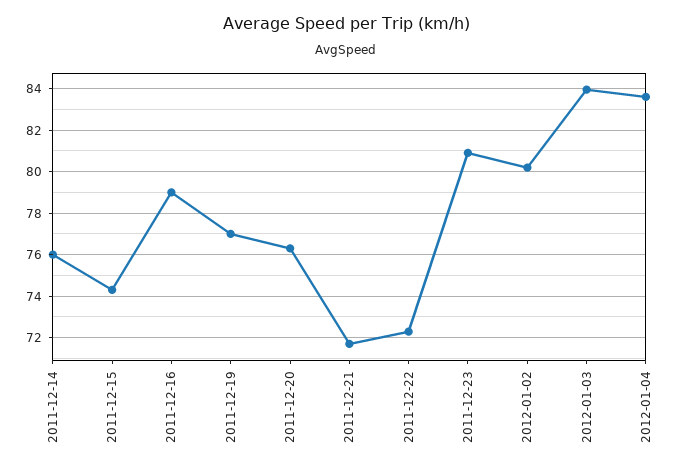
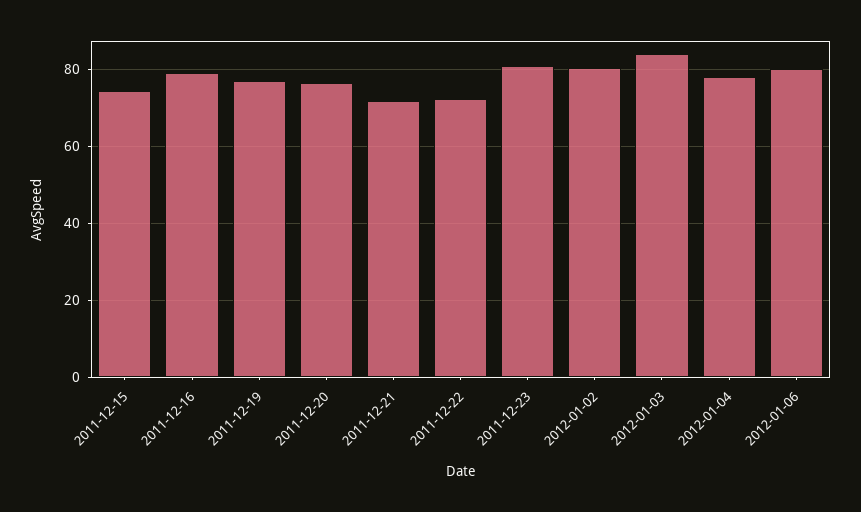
2011-12-14: 76 -> none
2012-01-04: 83.5 -> 78
2012-01-06: none -> 80

